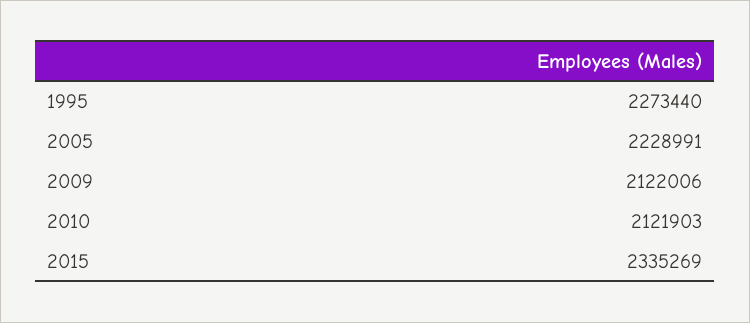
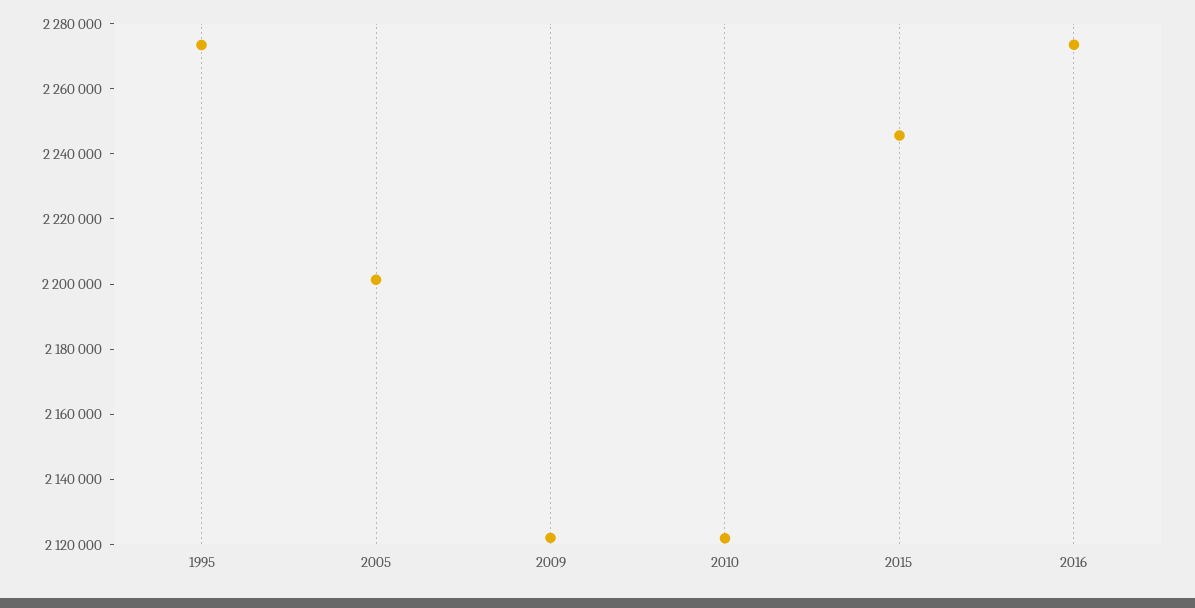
2005: 2228991 -> 2200000
2015: 2335269 -> 2245000
2016: none -> 2275000

